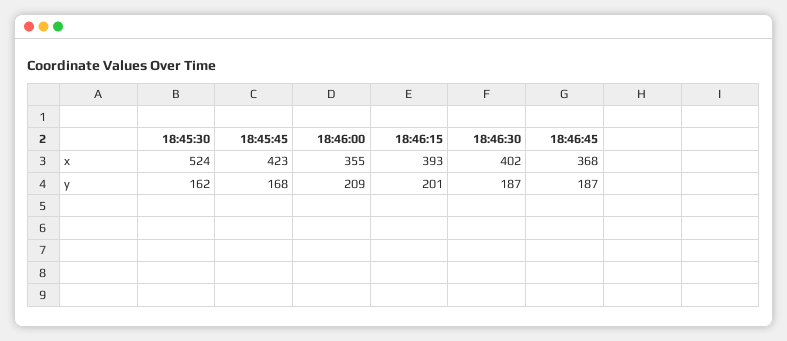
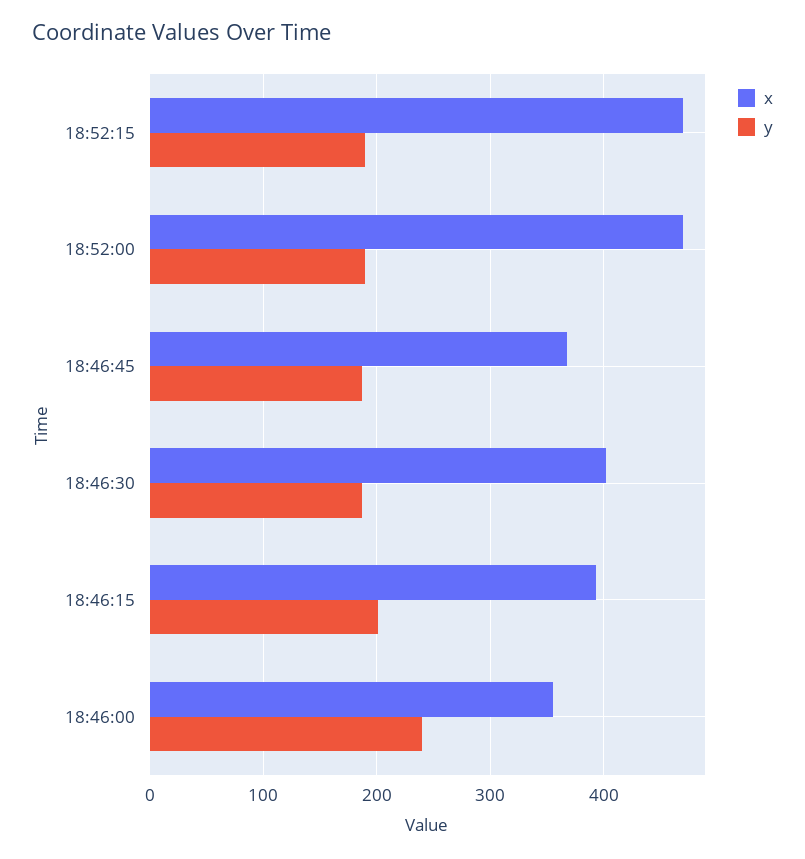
x, 18:45:30: 524 -> none
x, 18:45:45: 423 -> none
y, 18:45:30: 162 -> none
y, 18:45:45: 168 -> none
y, 18:46:00: 209 -> 240
x, 18:52:15: none -> 470
y, 18:52:15: none -> 190
x, 18:52:00: none -> 470
y, 18:52:00: none -> 190

